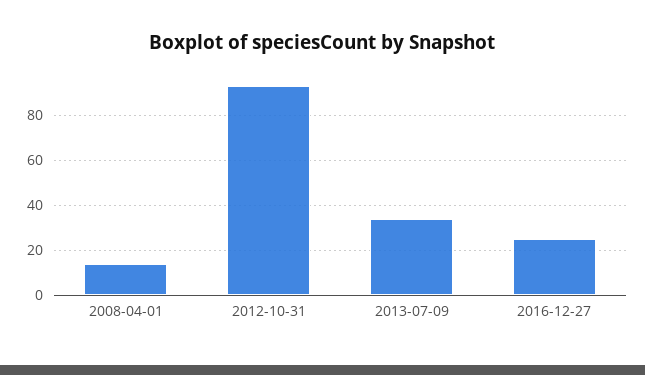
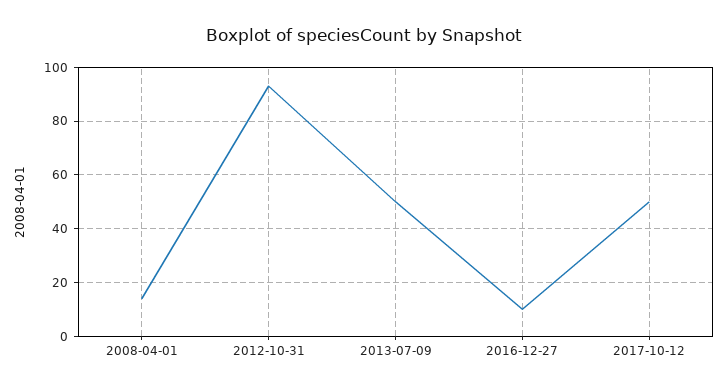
2013-07-09: 35 -> 50
2016-12-27: 25 -> 10
2017-10-12: none -> 50

